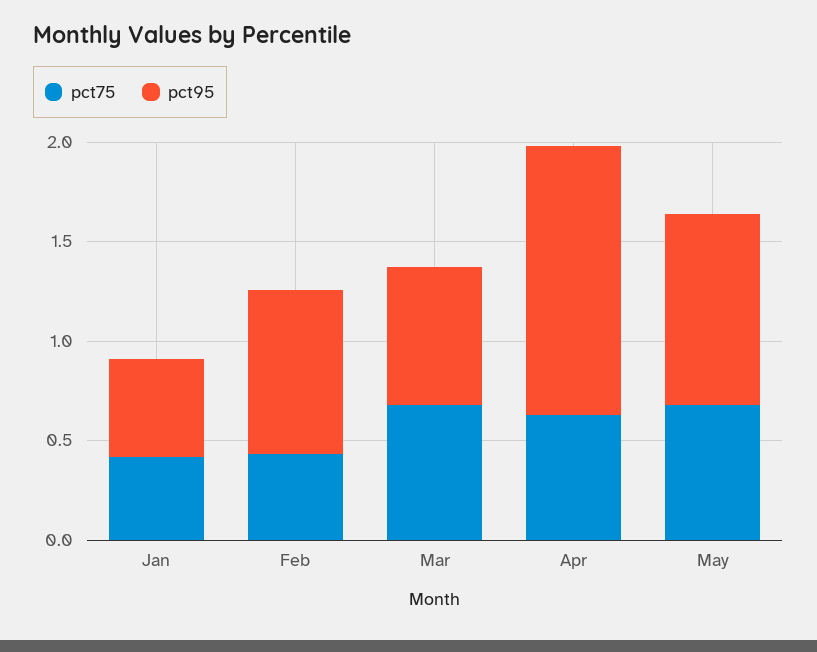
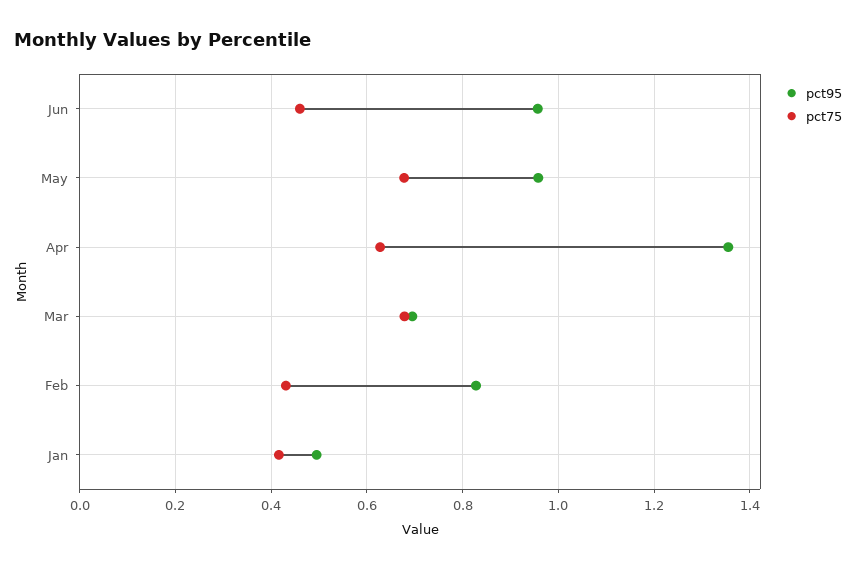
pct95, Jun: none -> 0.96
pct75, Jun: none -> 0.46

